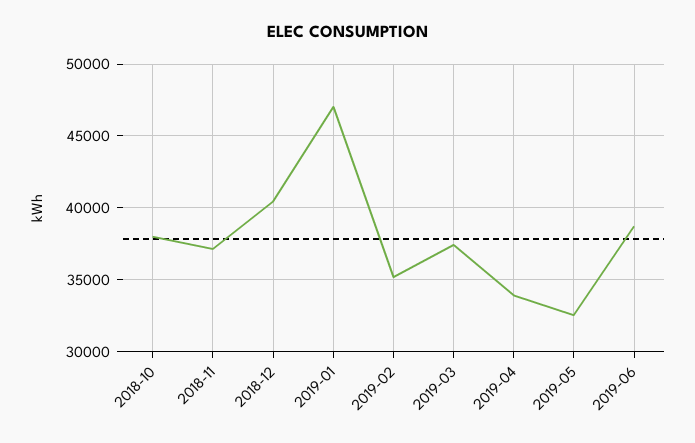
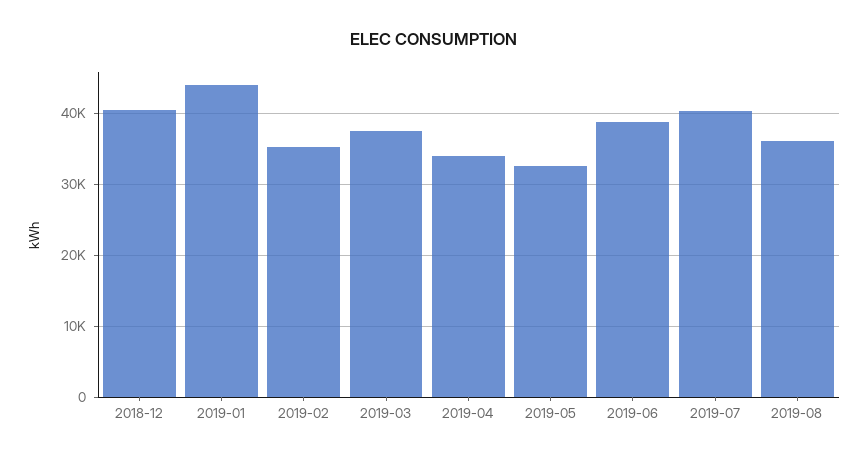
2018-10: 38000 -> none
2018-11: 37000 -> none
2019-01: 47000 -> 44000
2019-07: none -> 40000
2019-08: none -> 36000

